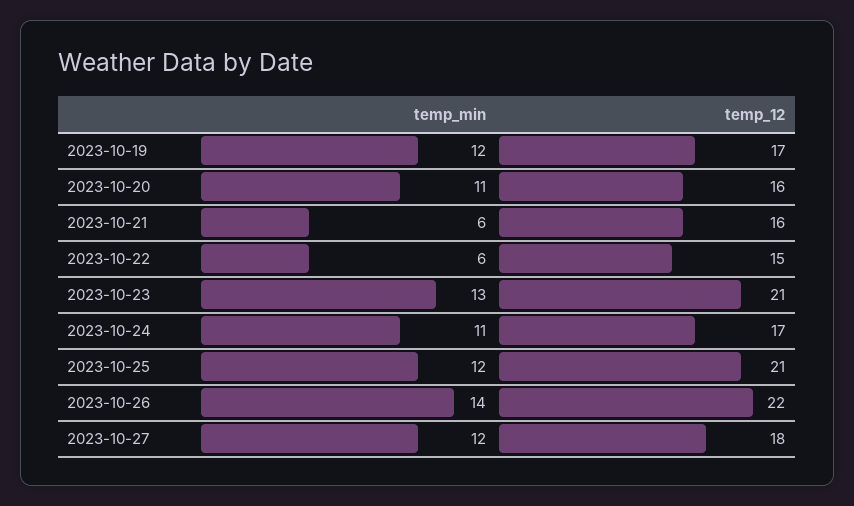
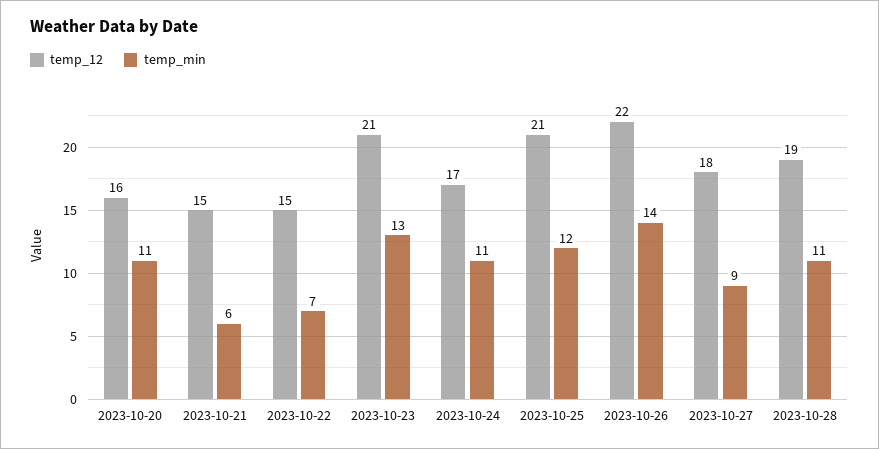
temp_min, 2023-10-19: 12 -> none
temp_12, 2023-10-19: 17 -> none
temp_12, 2023-10-21: 16 -> 15
temp_min, 2023-10-22: 6 -> 7
temp_min, 2023-10-27: 12 -> 9
temp_12, 2023-10-28: none -> 19
temp_min, 2023-10-28: none -> 11

